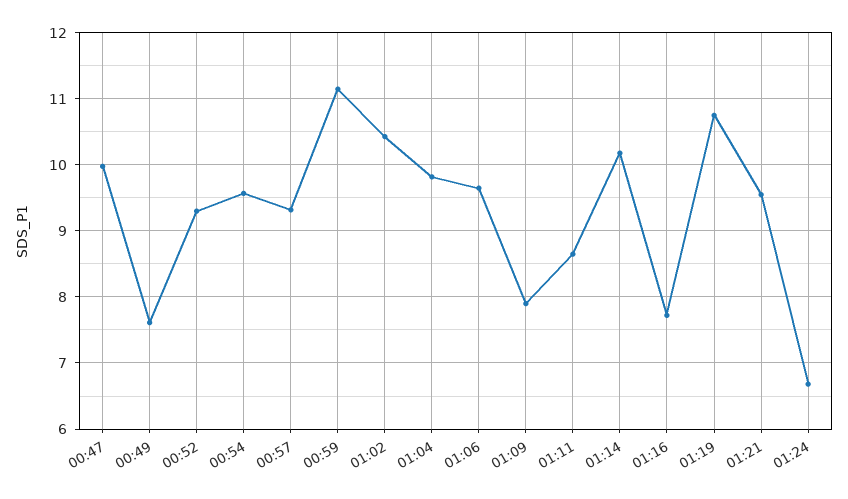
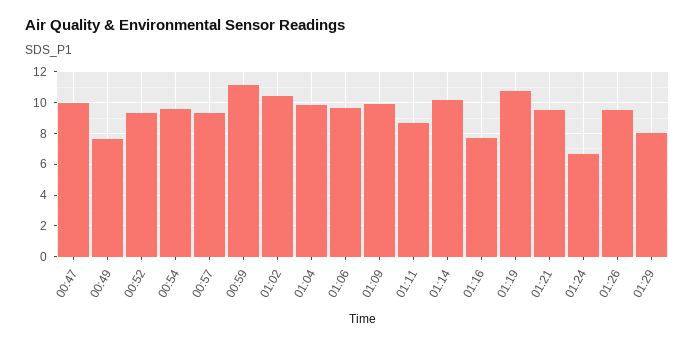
01:09: 7.9 -> 10
01:26: none -> 9.5
01:29: none -> 8

